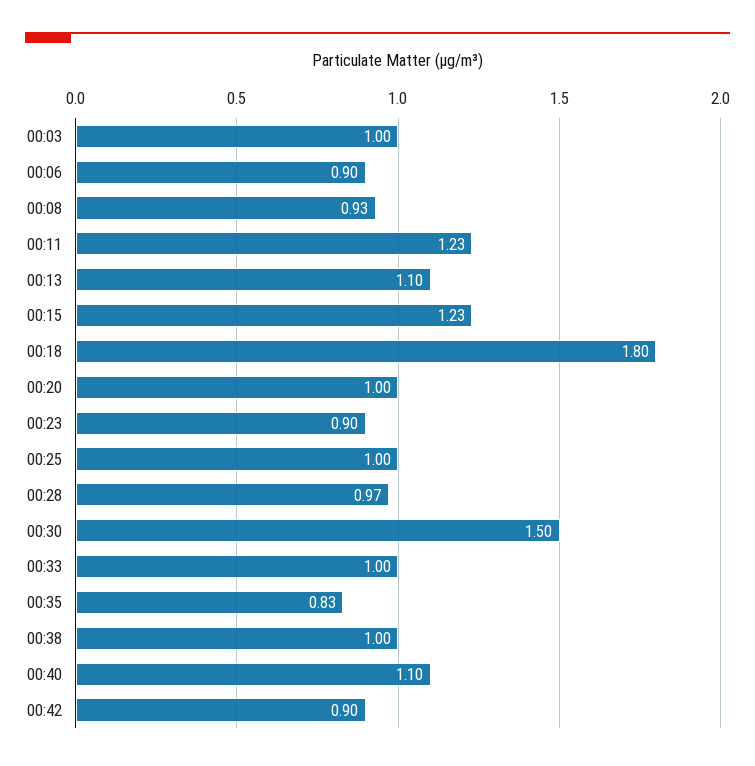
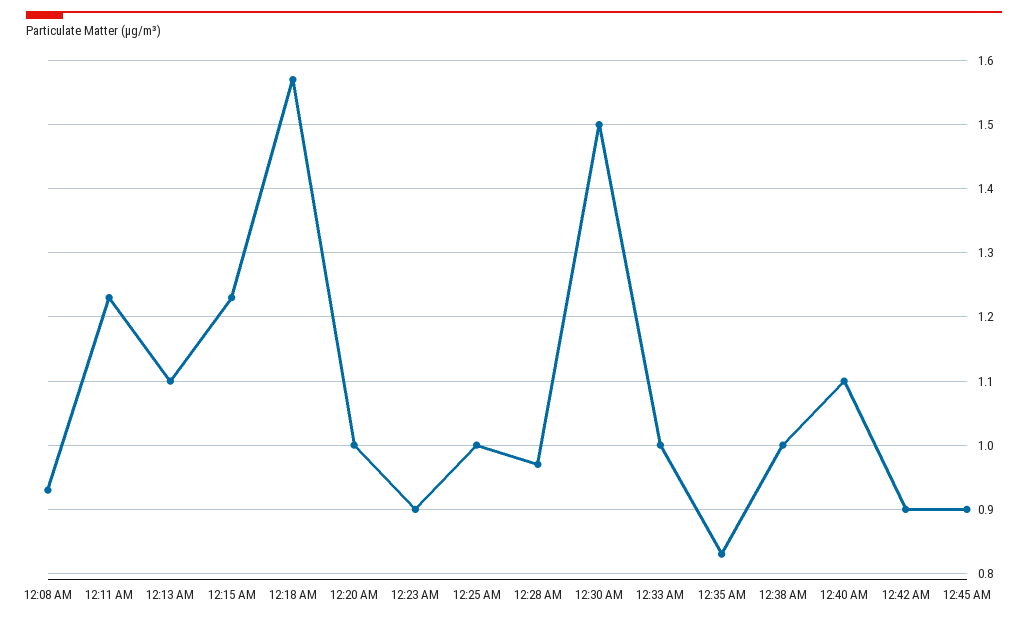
00:03: 1 -> none
00:06: 0.9 -> none
00:18: 1.8 -> 1.57
12:45 AM: none -> 0.9

